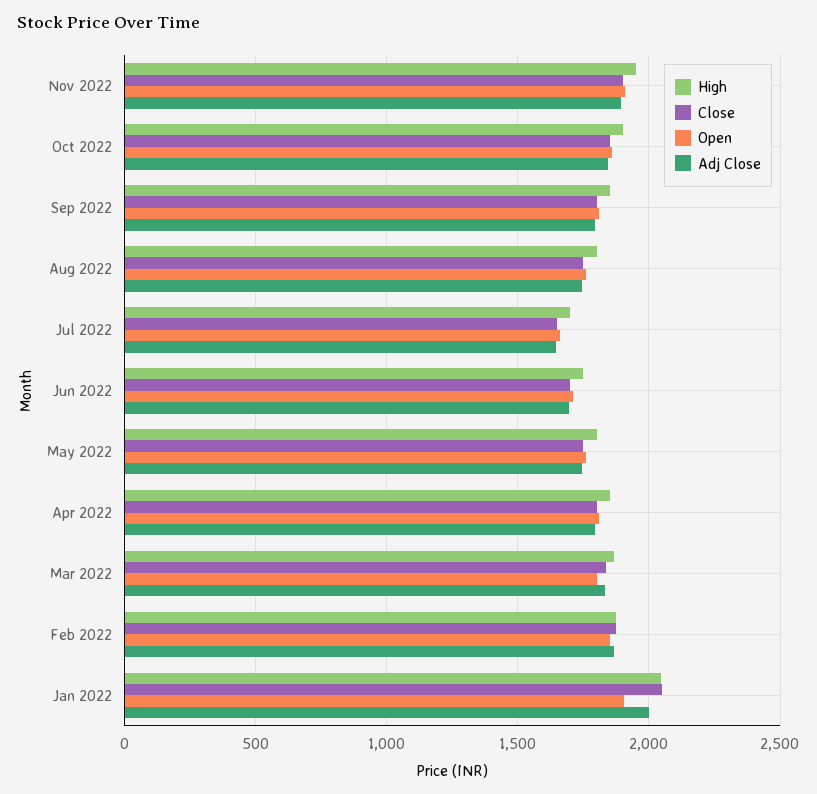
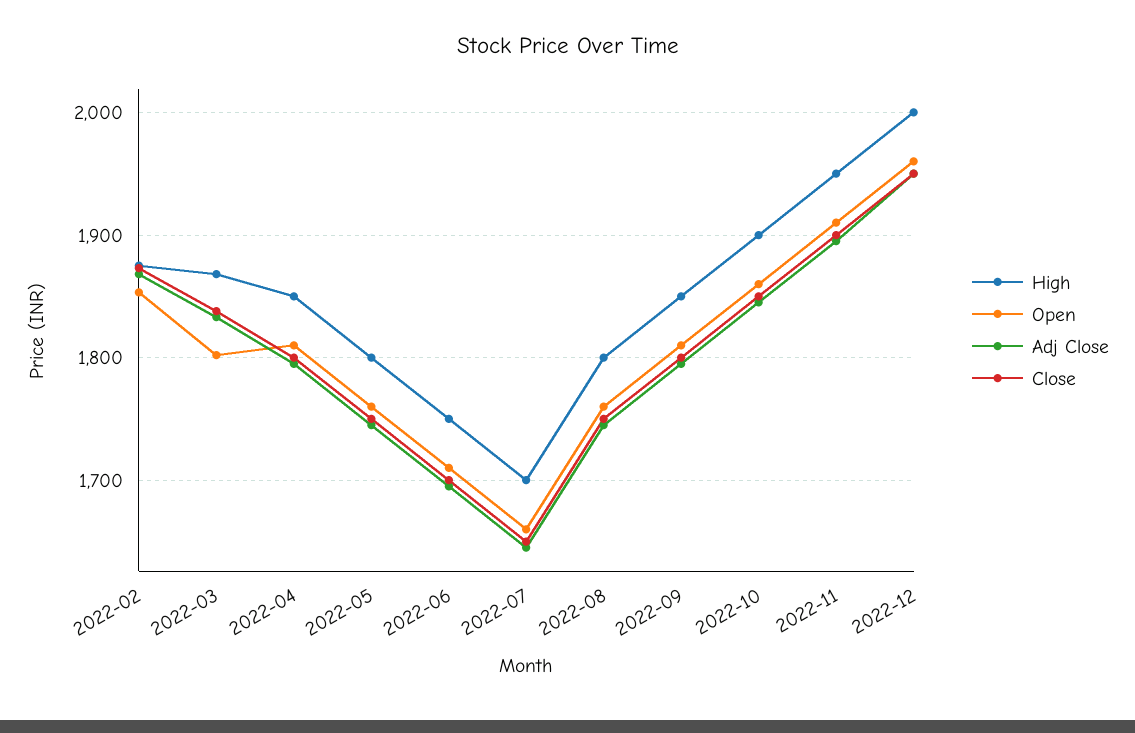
High, Jan 2022: 2050 -> none
Close, Jan 2022: 2050 -> none
Open, Jan 2022: 1900 -> none
Adj Close, Jan 2022: 2000 -> none
High, 2022-12: none -> 2000
Open, 2022-12: none -> 1960
Adj Close, 2022-12: none -> 1950
Close, 2022-12: none -> 1950

